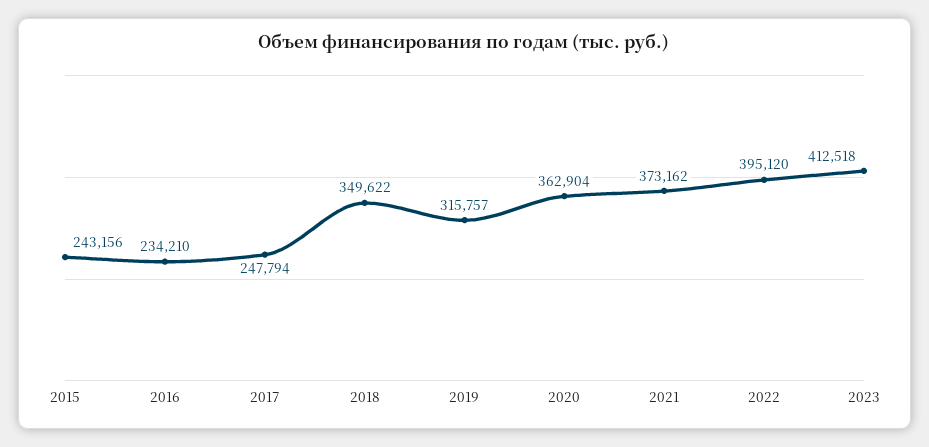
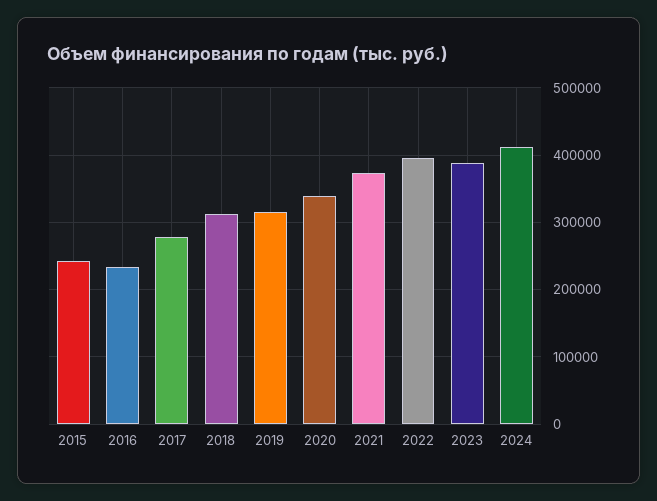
2017: 247794 -> 280000
2018: 349622 -> 310000
2020: 362904 -> 340000
2023: 412518 -> 390000
2024: none -> 410000

